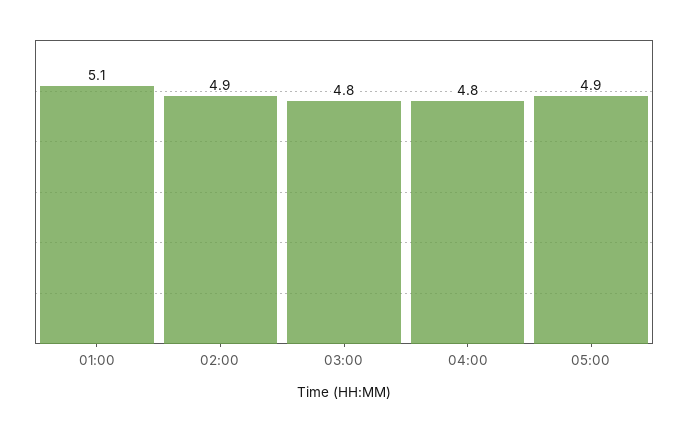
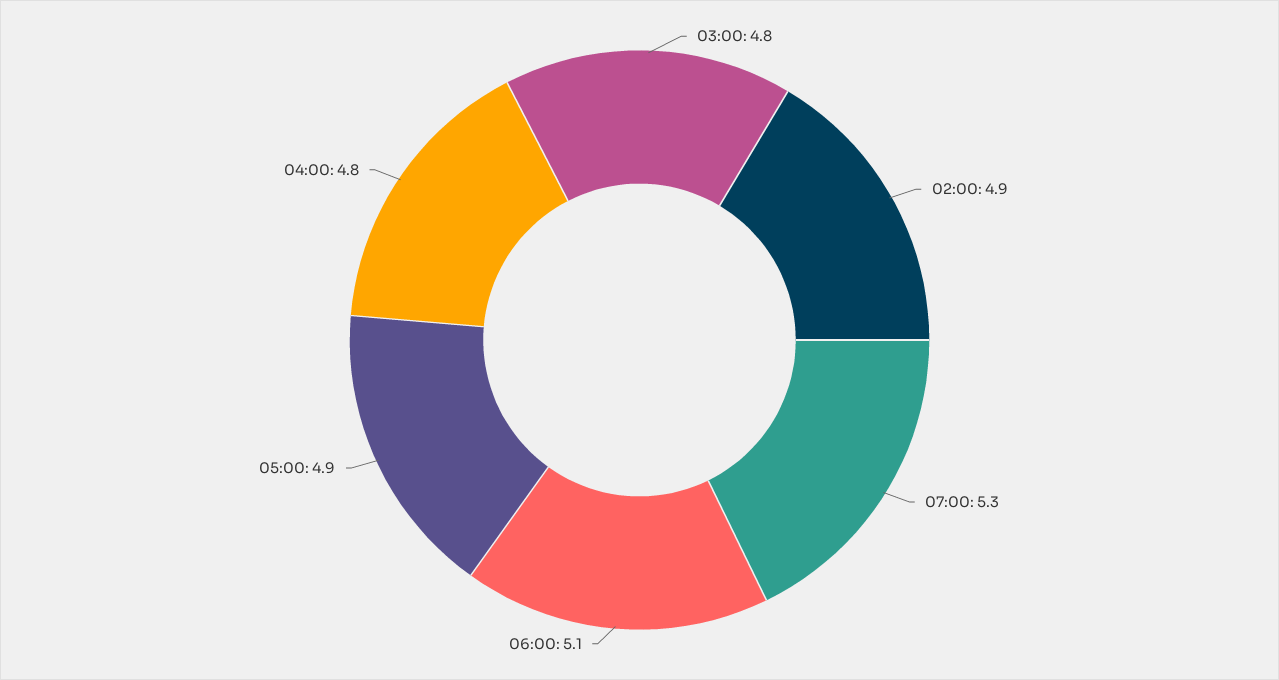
01:00: 5.1 -> none
07:00: none -> 5.3
06:00: none -> 5.1

